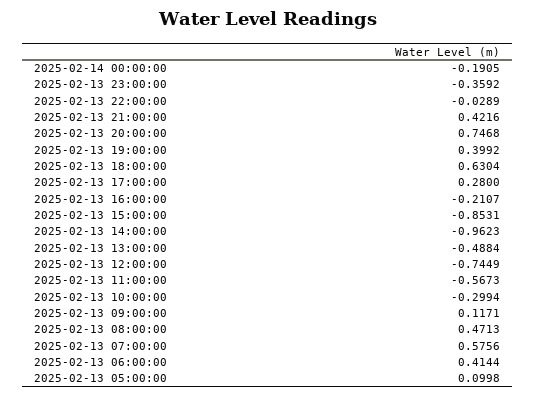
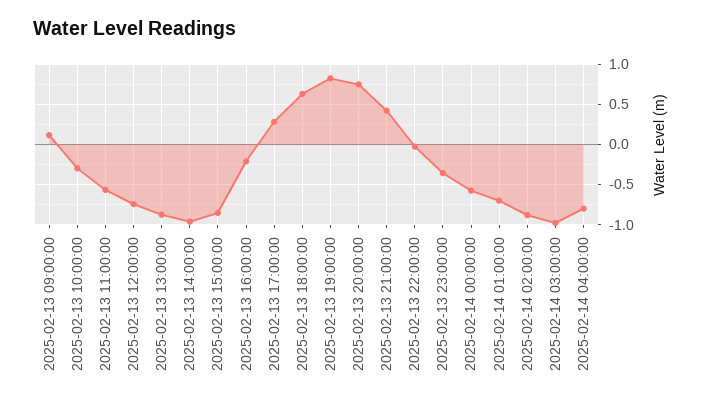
2025-02-14 00:00:00: -0.1905 -> -0.6
2025-02-13 19:00:00: 0.3992 -> 0.8
2025-02-13 13:00:00: -0.4884 -> -0.9
2025-02-13 08:00:00: 0.4713 -> none
2025-02-13 07:00:00: 0.5756 -> none
2025-02-13 06:00:00: 0.4144 -> none
2025-02-13 05:00:00: 0.0998 -> none
2025-02-14 01:00:00: none -> -0.7
2025-02-14 02:00:00: none -> -0.9
2025-02-14 03:00:00: none -> -1
2025-02-14 04:00:00: none -> -0.8

